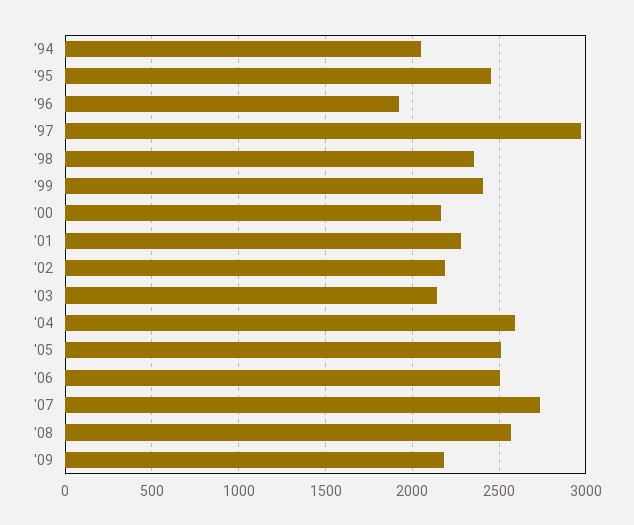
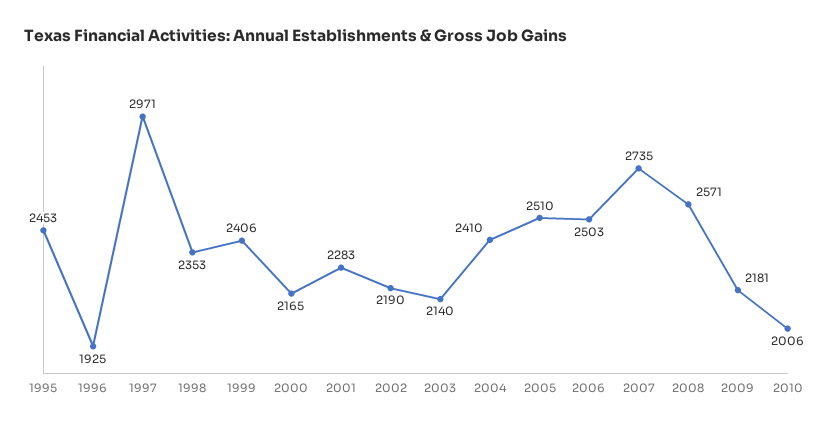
'94: 2050 -> none
'04: 2600 -> 2410
2010: none -> 2006

